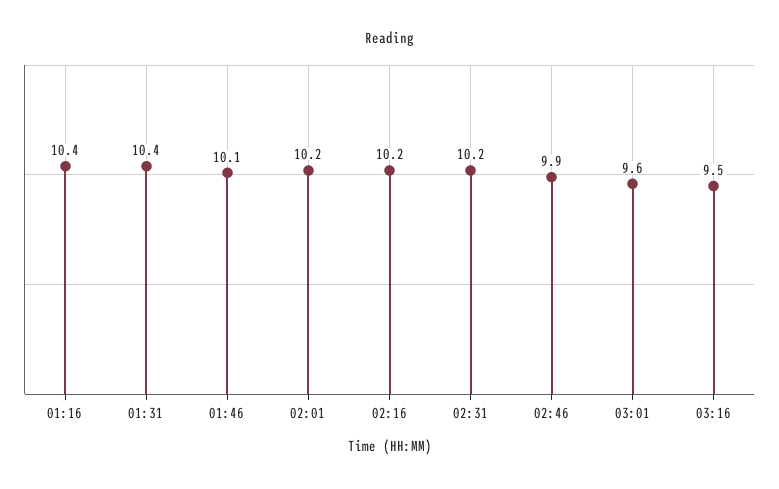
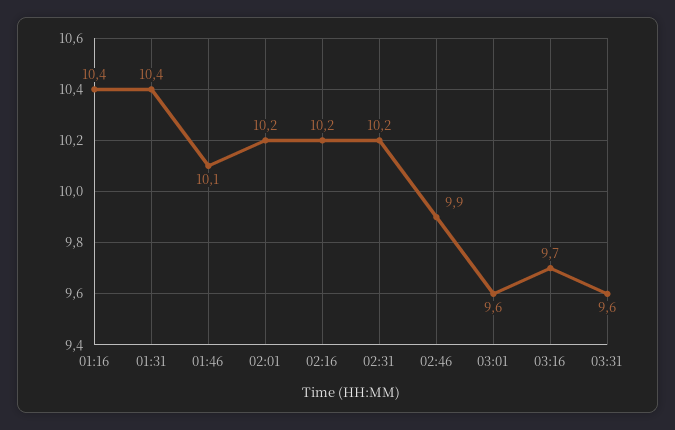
03:16: 9.5 -> 9.7
03:31: none -> 9.6

